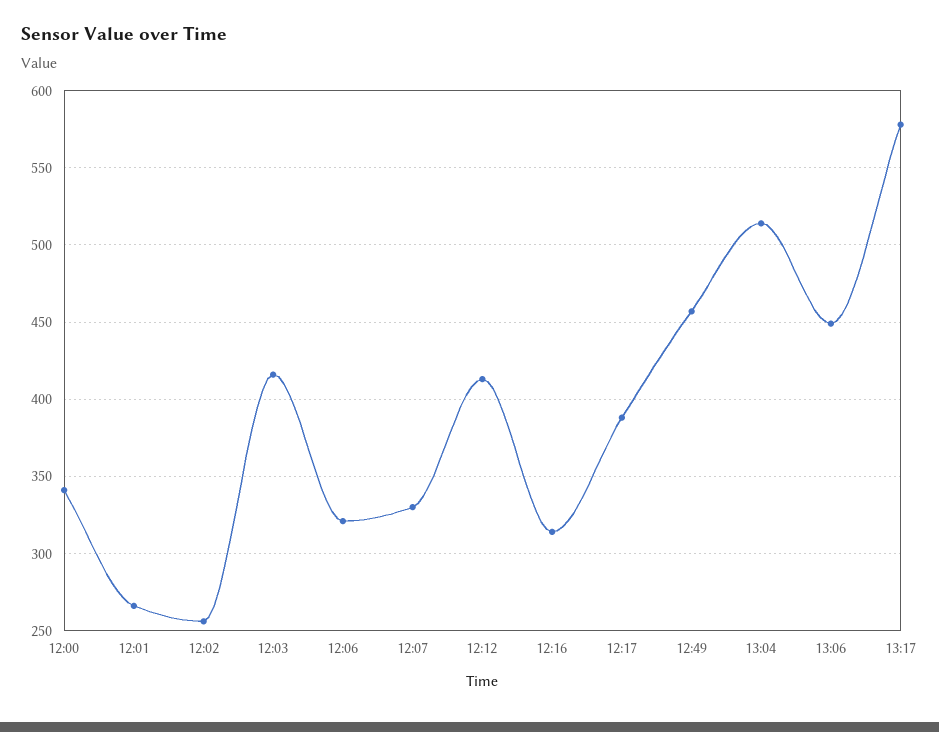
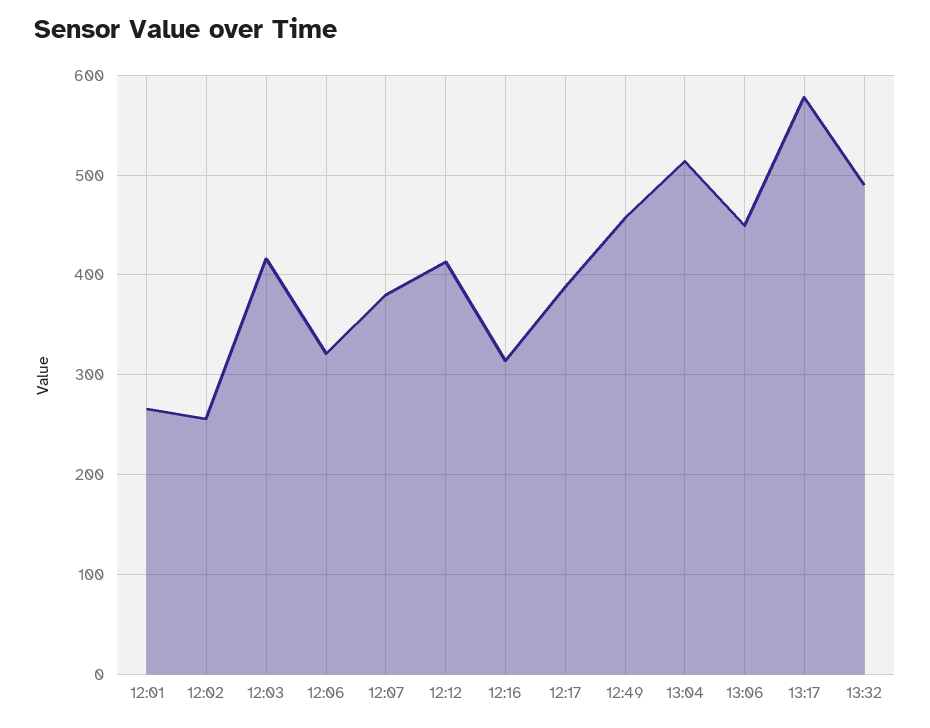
12:00: 340 -> none
12:07: 330 -> 380
13:32: none -> 490

